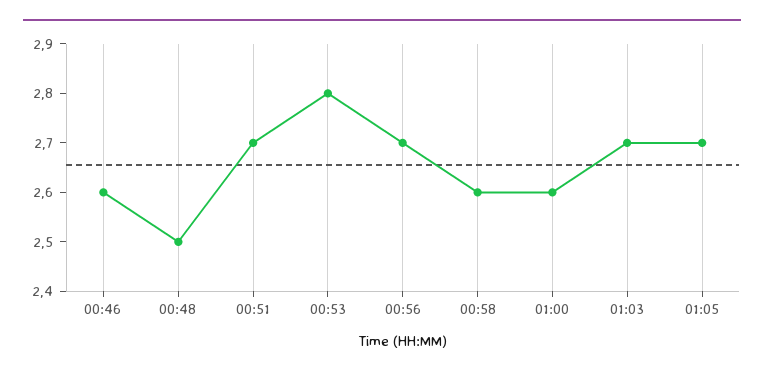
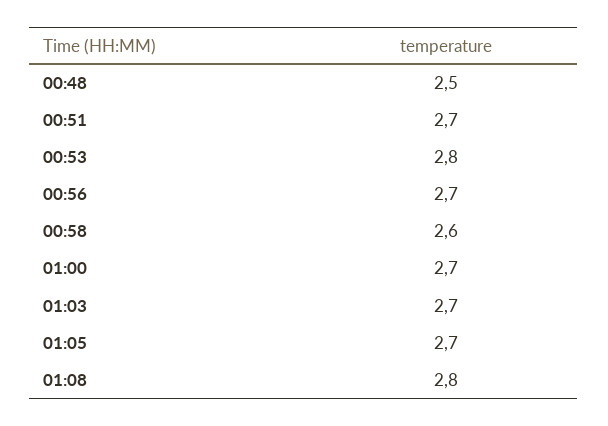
00:46: 2.6 -> none
01:00: 2.6 -> 2.7
01:08: none -> 2.8

